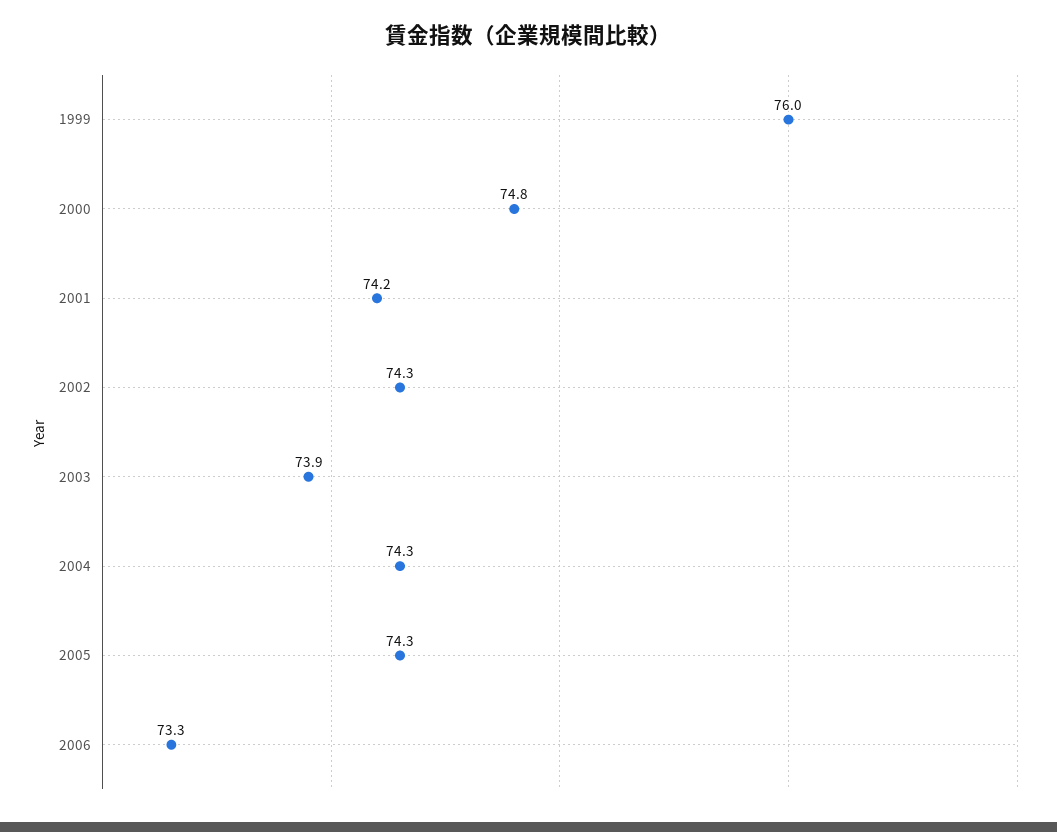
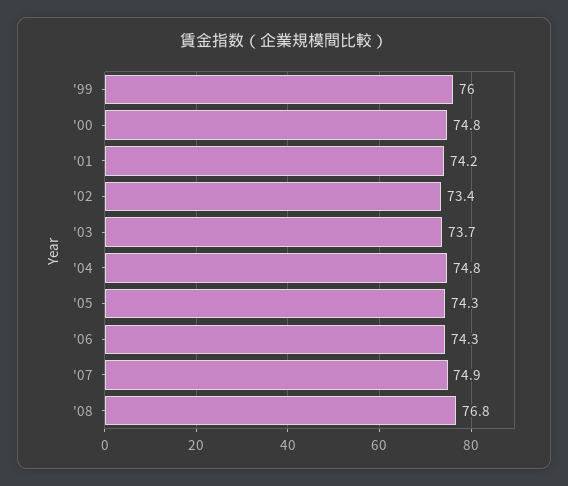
2002: 74.3 -> 73.4
2003: 73.9 -> 73.7
2004: 74.3 -> 74.8
2006: 73.3 -> 74.3
'07: none -> 74.9
'08: none -> 76.8

